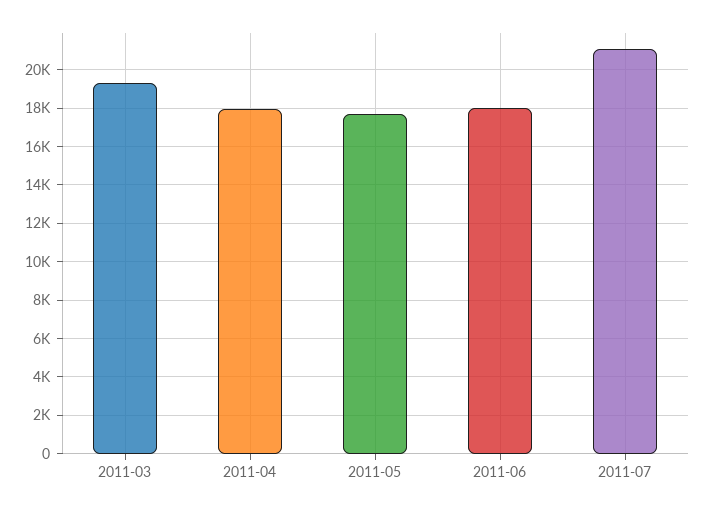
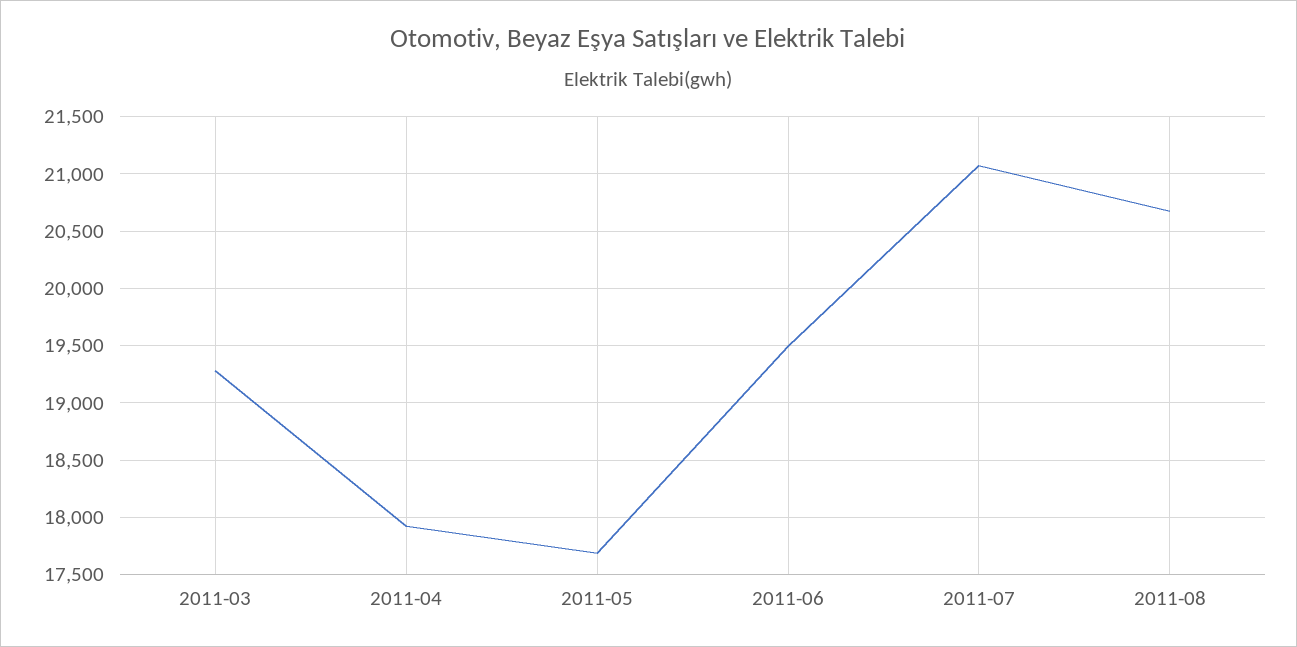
2011-06: 18000 -> 19500
2011-08: none -> 20700

